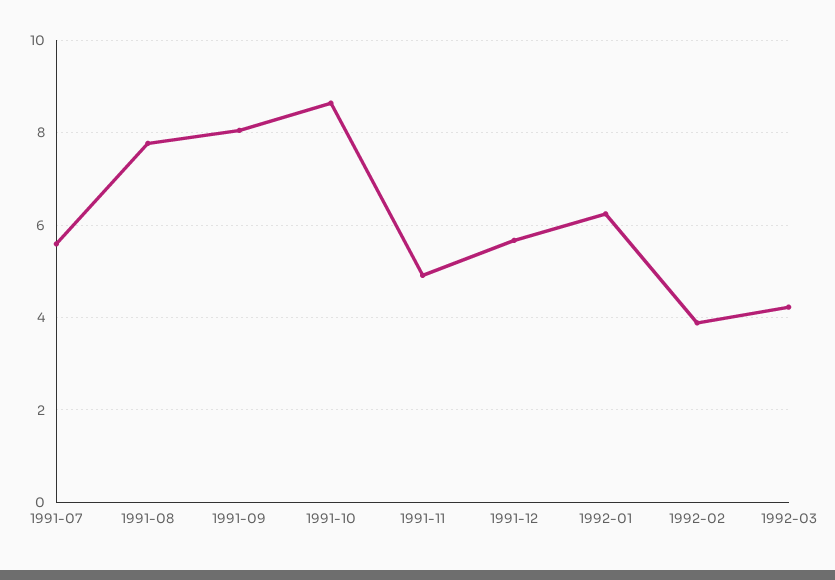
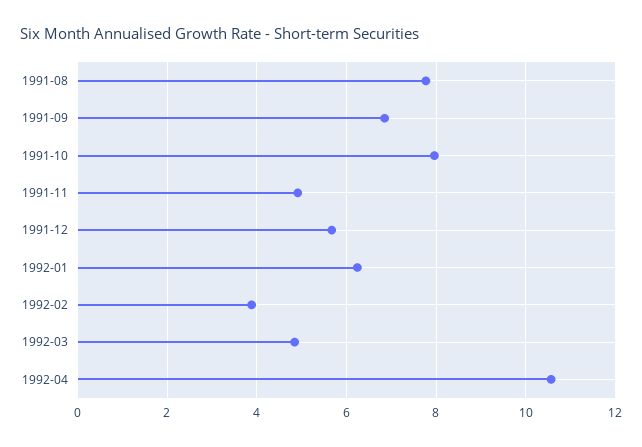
1991-07: 5.6 -> none
1991-09: 8 -> 6.8
1991-10: 8.6 -> 8
1992-03: 4.2 -> 4.8
1992-04: none -> 10.6

